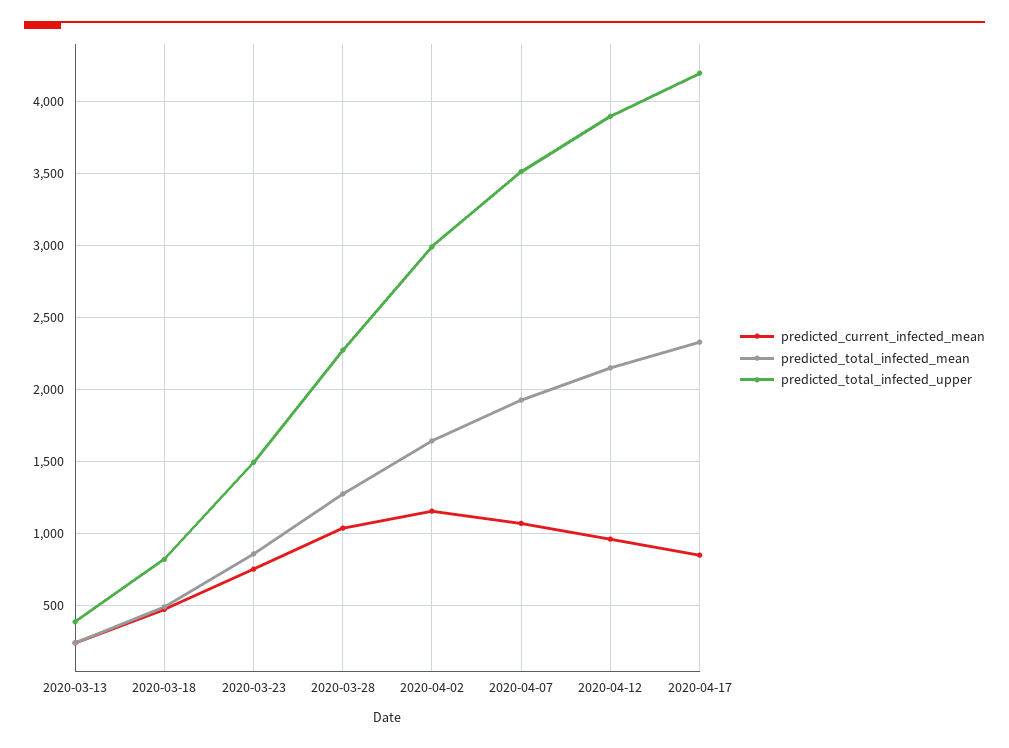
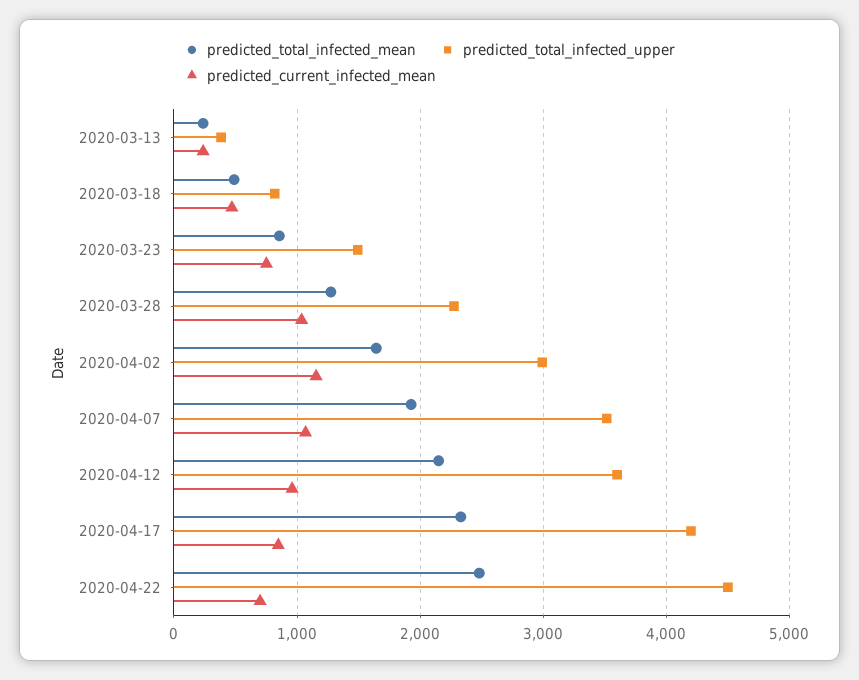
predicted_total_infected_upper, 2020-04-12: 3900 -> 3600
predicted_total_infected_mean, 2020-04-22: none -> 2500
predicted_total_infected_upper, 2020-04-22: none -> 4500
predicted_current_infected_mean, 2020-04-22: none -> 700

